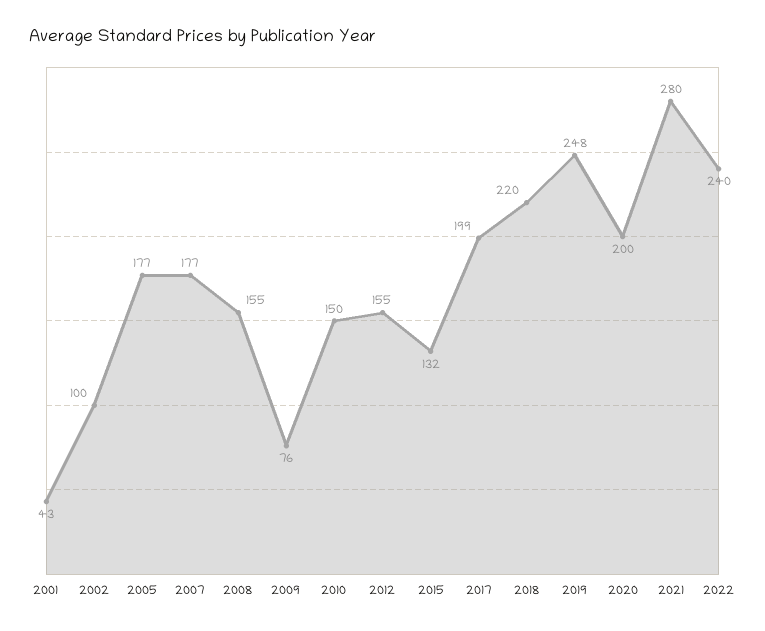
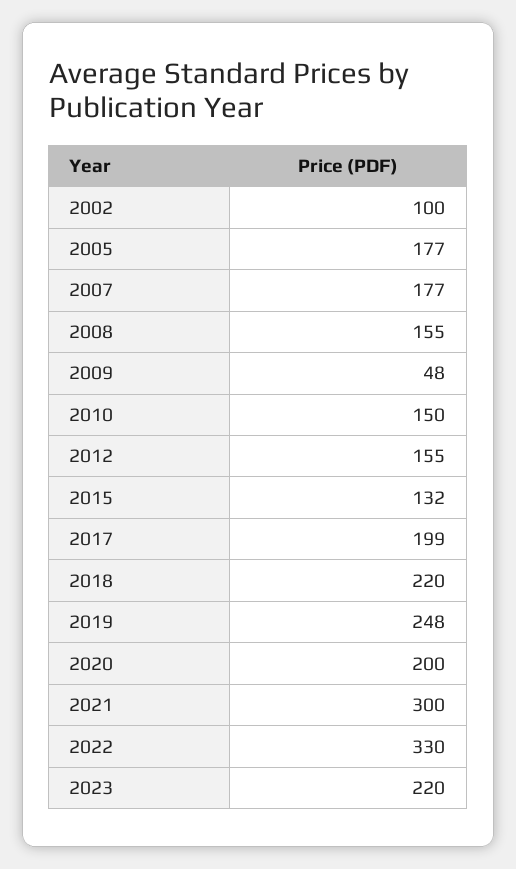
2001: 43 -> none
2009: 76 -> 48
2021: 280 -> 300
2022: 240 -> 330
2023: none -> 220

